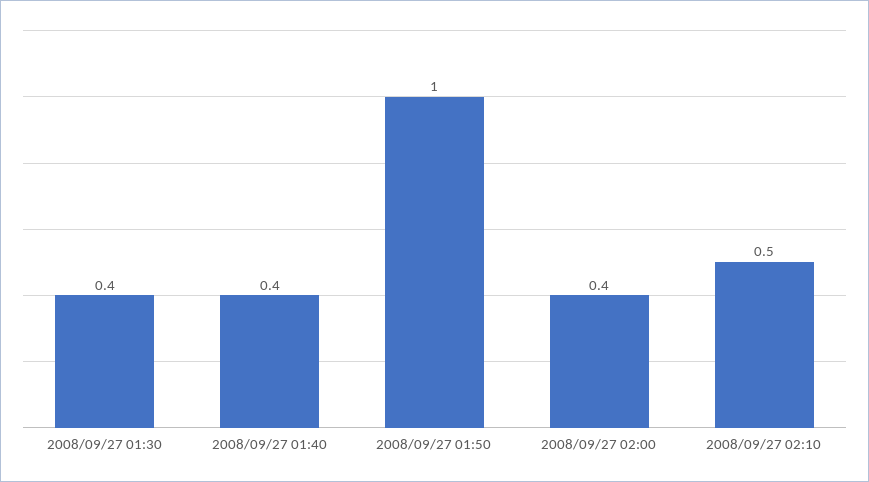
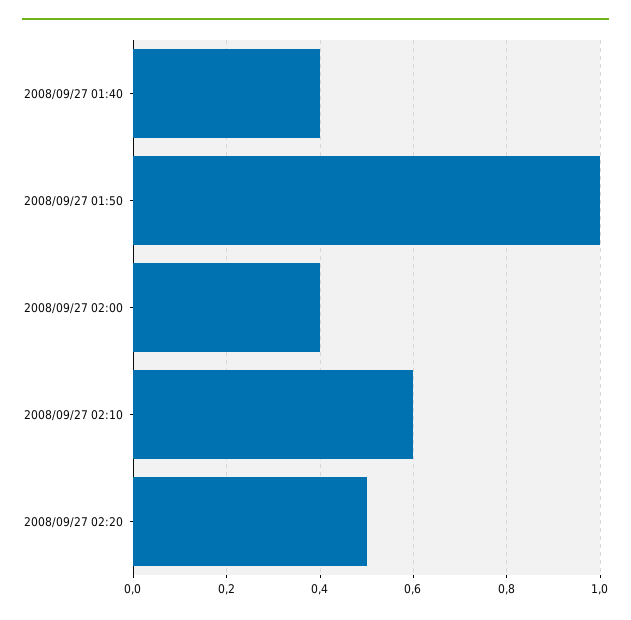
2008/09/27 01:30: 0.4 -> none
2008/09/27 02:10: 0.5 -> 0.6
2008/09/27 02:20: none -> 0.5

